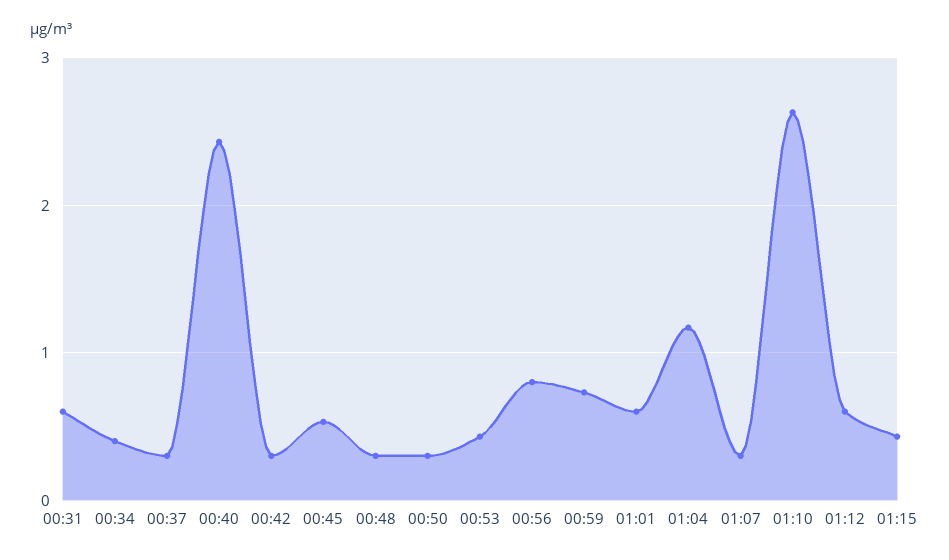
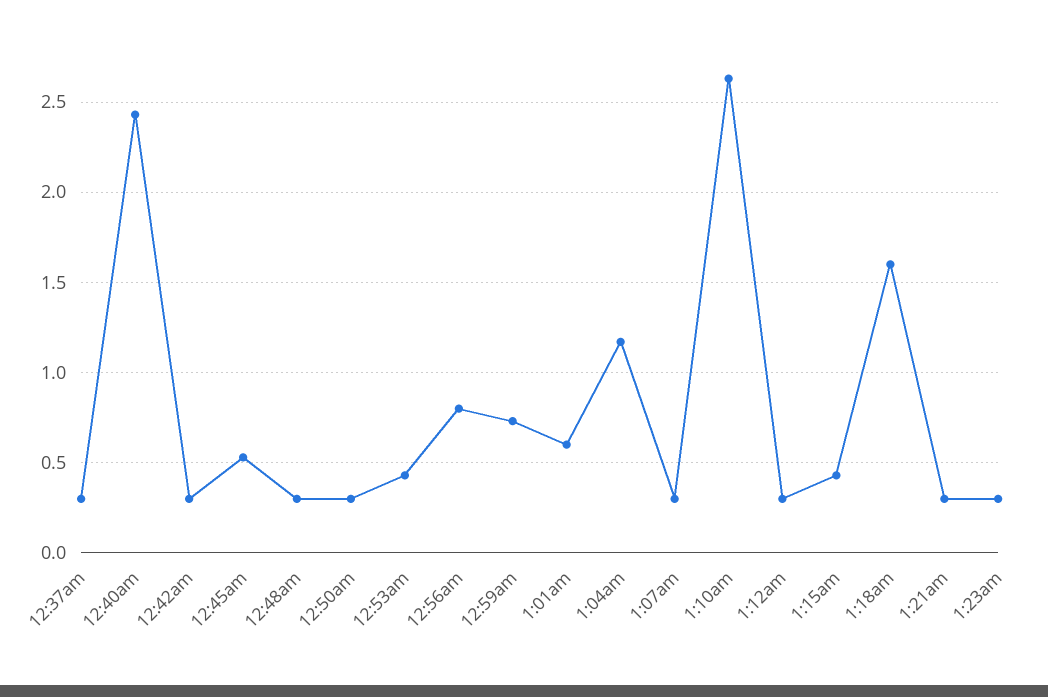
00:31: 0.6 -> none
00:34: 0.4 -> none
01:12: 0.6 -> 0.3
1:18am: none -> 1.6
1:21am: none -> 0.3
1:23am: none -> 0.3

